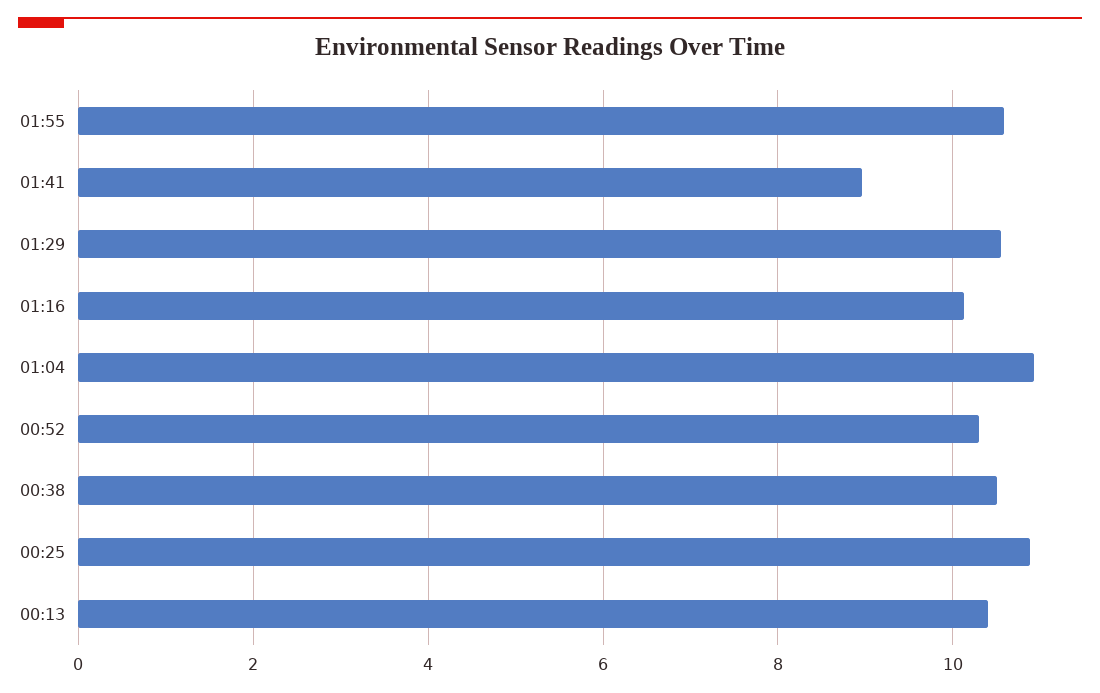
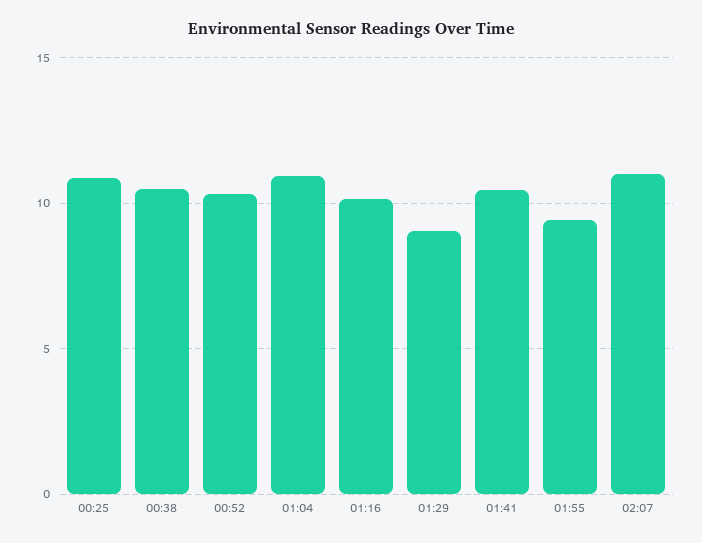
01:55: 10.6 -> 9.5
01:41: 9 -> 10.5
01:29: 10.6 -> 9
00:13: 10.4 -> none
02:07: none -> 11

